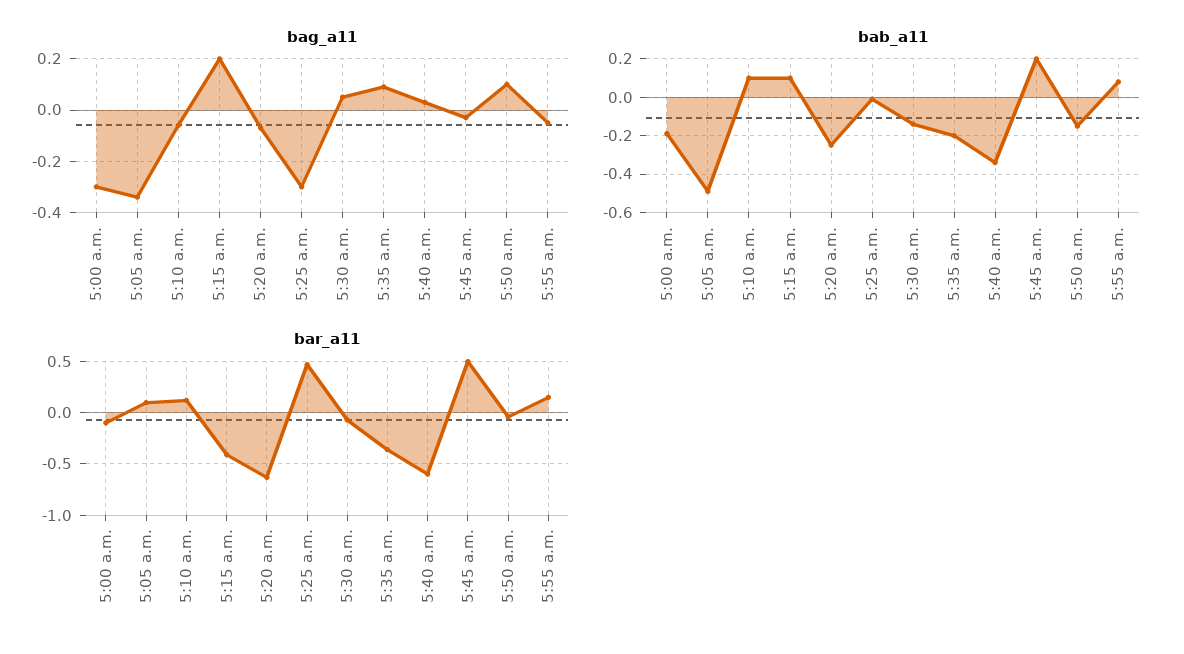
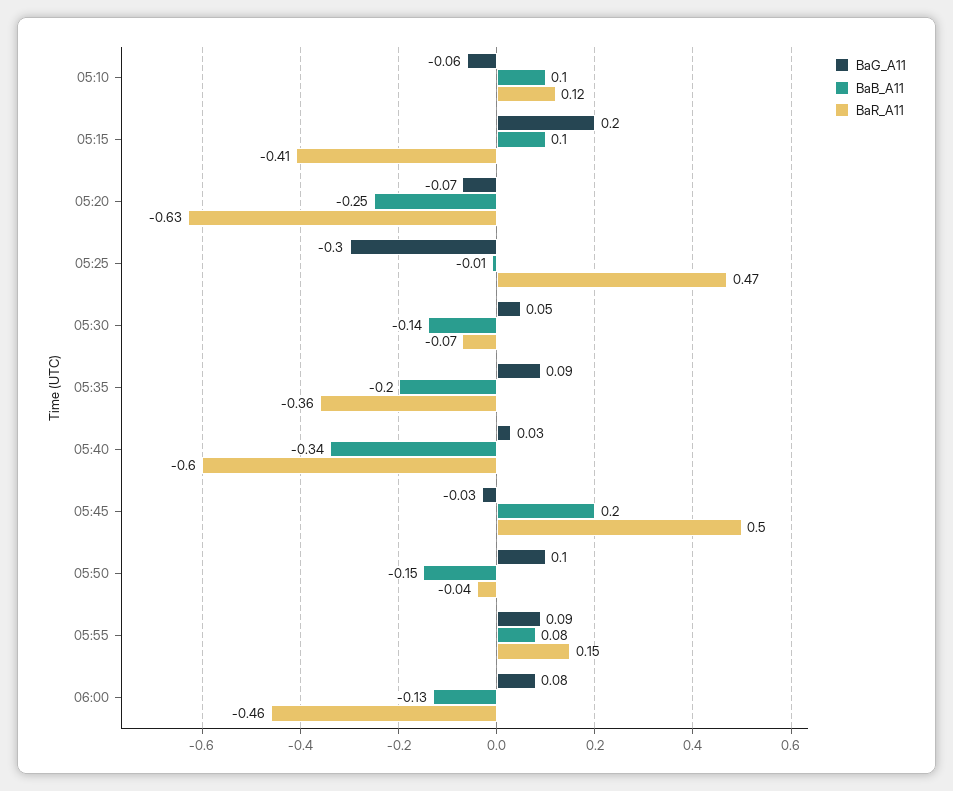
bag_a11, 5:00 a.m.: -0.3 -> none
bag_a11, 5:05 a.m.: -0.35 -> none
bag_a11, 5:55 a.m.: -0.05 -> 0.09
bab_a11, 5:00 a.m.: -0.2 -> none
bab_a11, 5:05 a.m.: -0.5 -> none
bar_a11, 5:00 a.m.: -0.1 -> none
bar_a11, 5:05 a.m.: 0.1 -> none
bag_a11, 06:00: none -> 0.08
bab_a11, 06:00: none -> -0.13
bar_a11, 06:00: none -> -0.46

